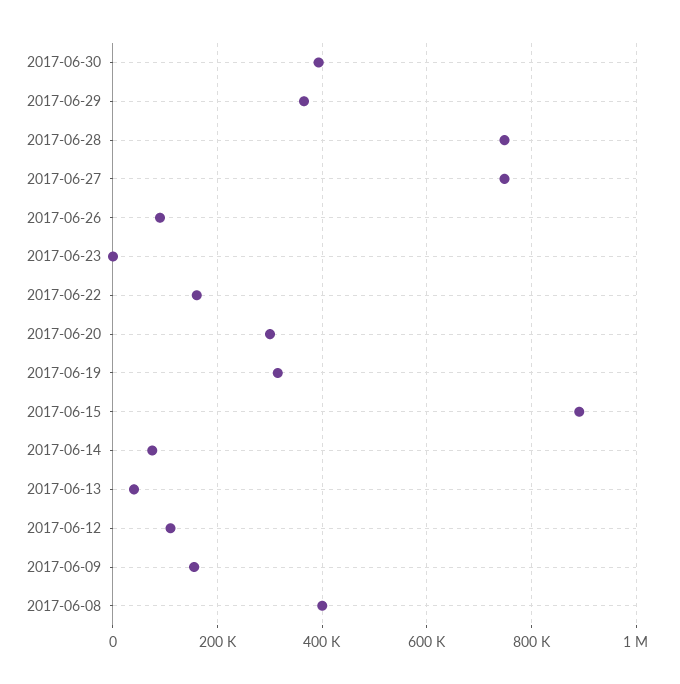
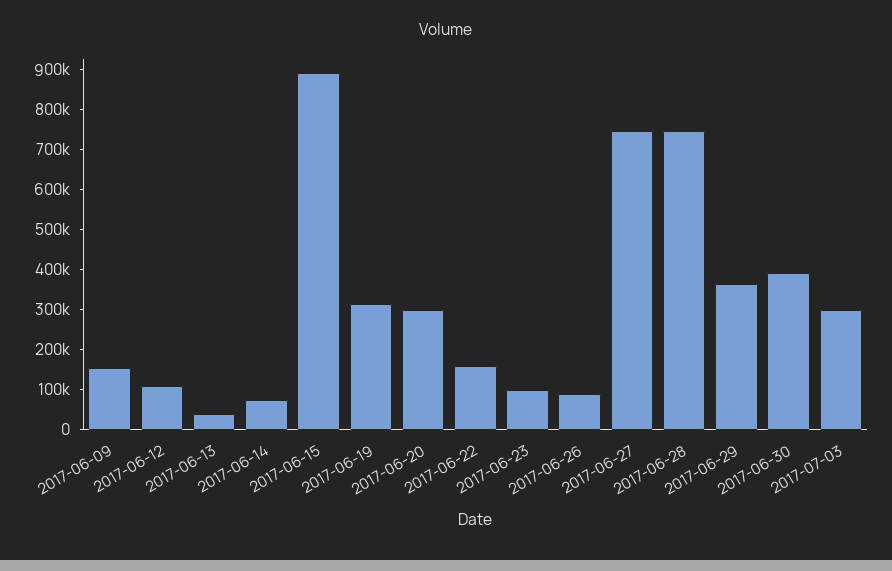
2017-06-23: 0 -> 100000
2017-06-08: 400000 -> none
2017-07-03: none -> 300000

